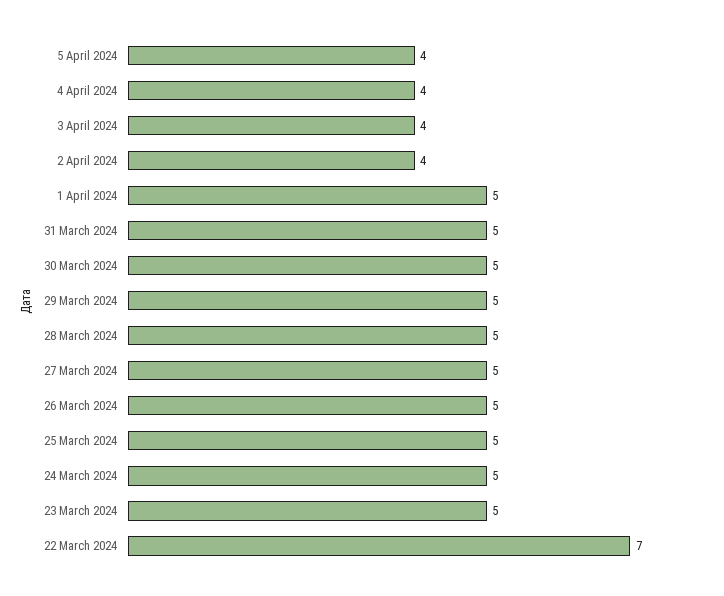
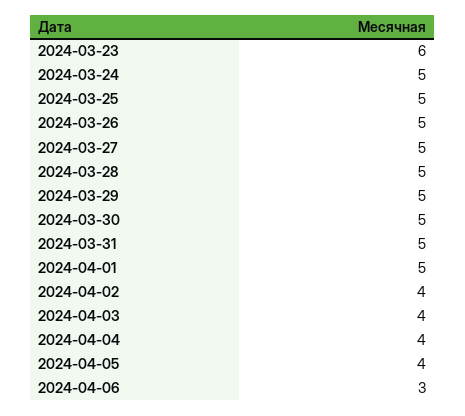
23 March 2024: 5 -> 6
22 March 2024: 7 -> none
2024-04-06: none -> 3

